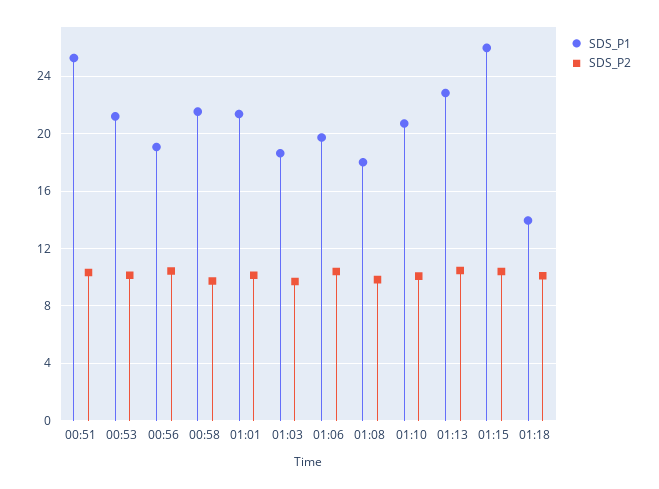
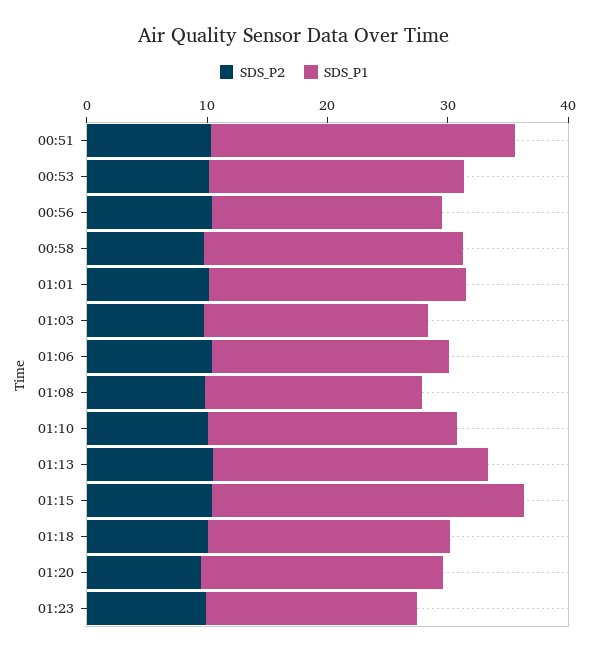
SDS_P1, 01:18: 14 -> 20
SDS_P2, 01:20: none -> 10
SDS_P1, 01:20: none -> 20
SDS_P2, 01:23: none -> 10
SDS_P1, 01:23: none -> 18

